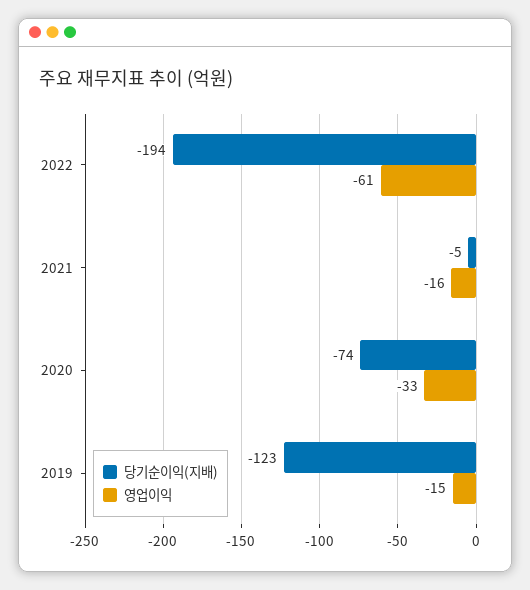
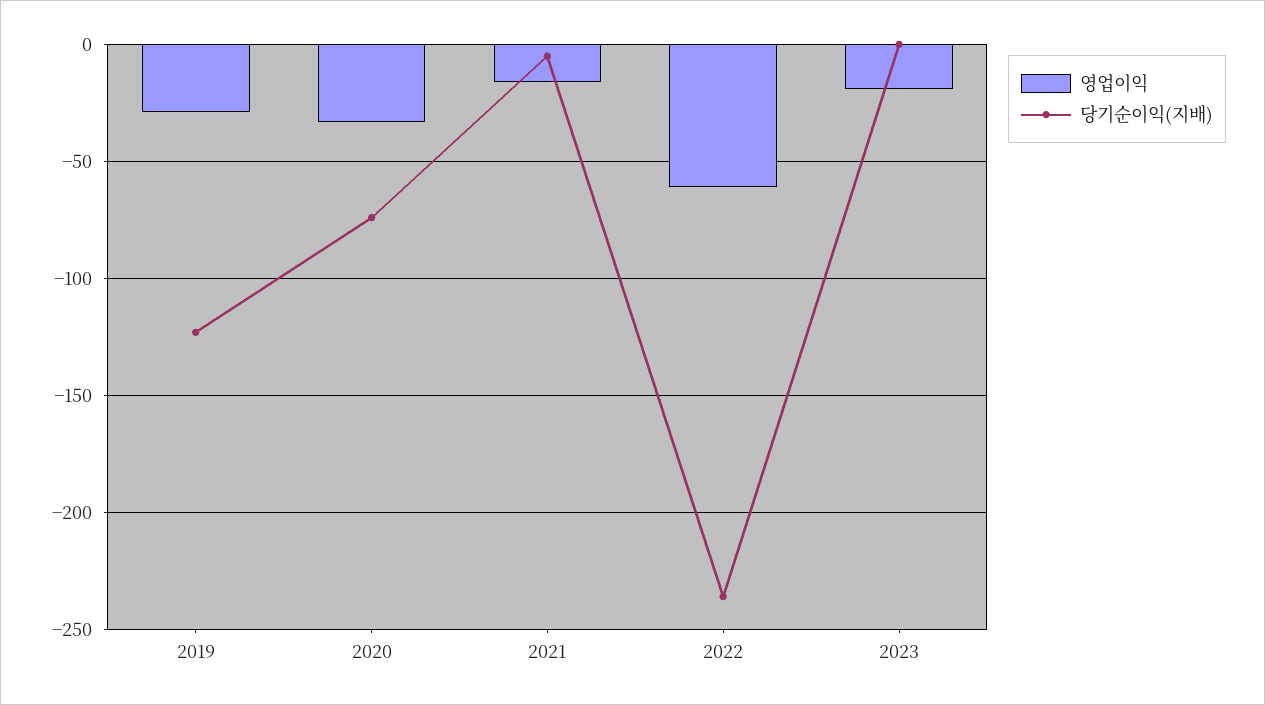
당기순이익(지배), 2022: -194 -> -235
영업이익, 2019: -15 -> -30
영업이익, 2023: none -> -20
당기순이익(지배), 2023: none -> 0

